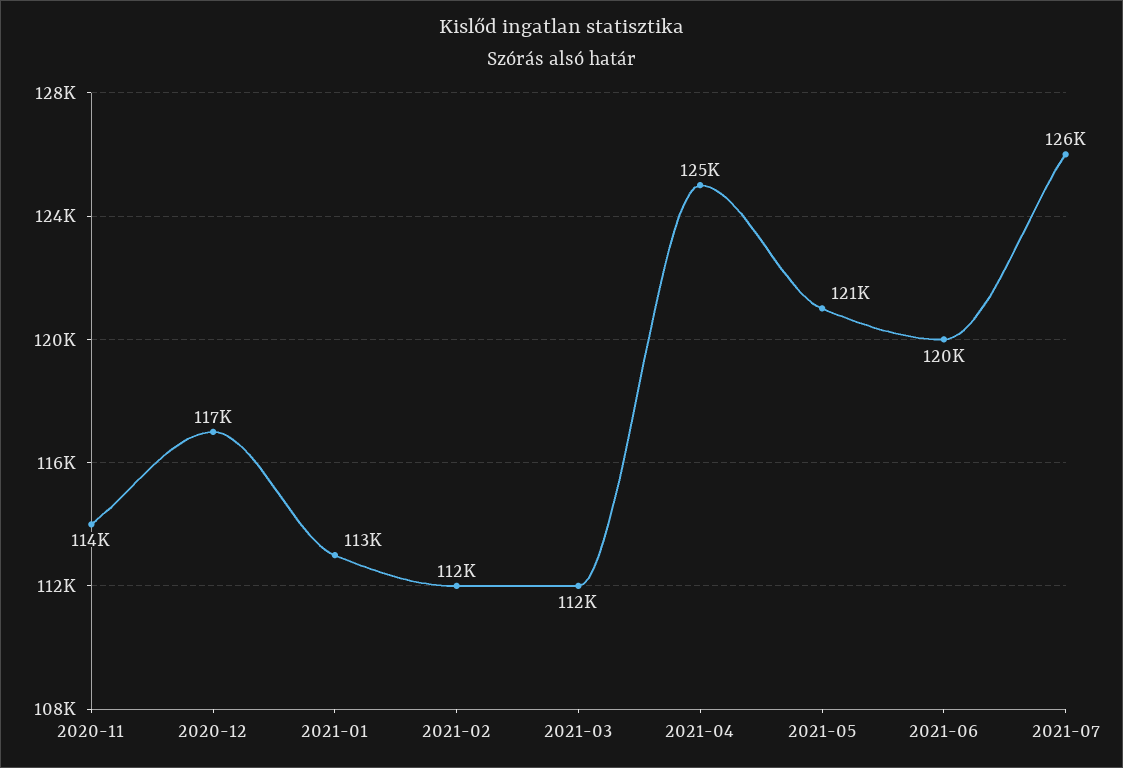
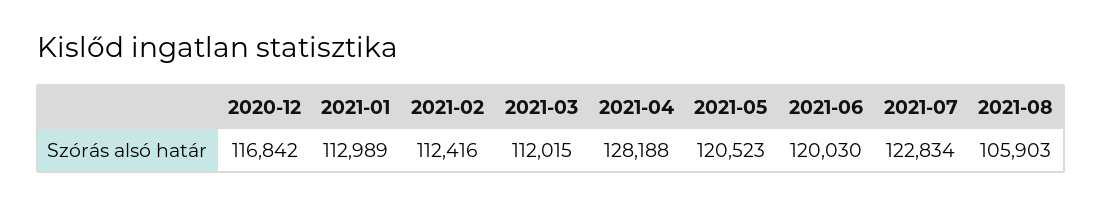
2020-11: 114000 -> none
2021-04: 125000 -> 128188
2021-07: 126000 -> 122834
2021-08: none -> 105903

